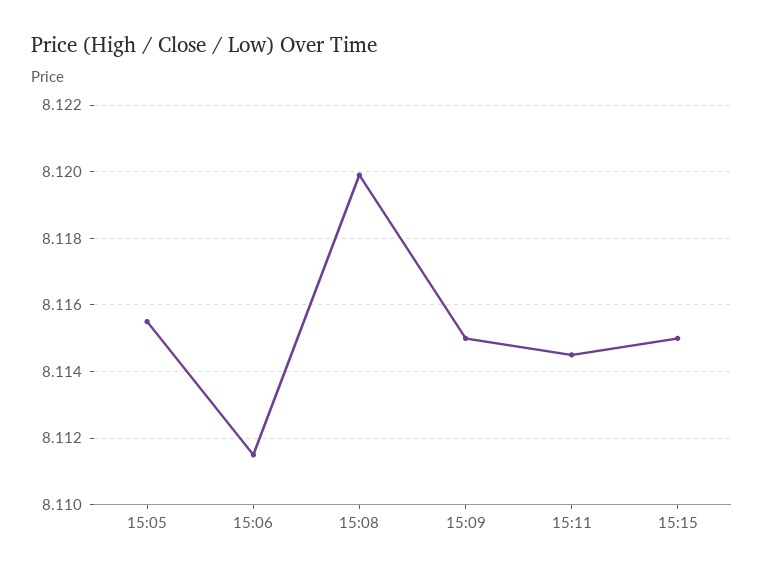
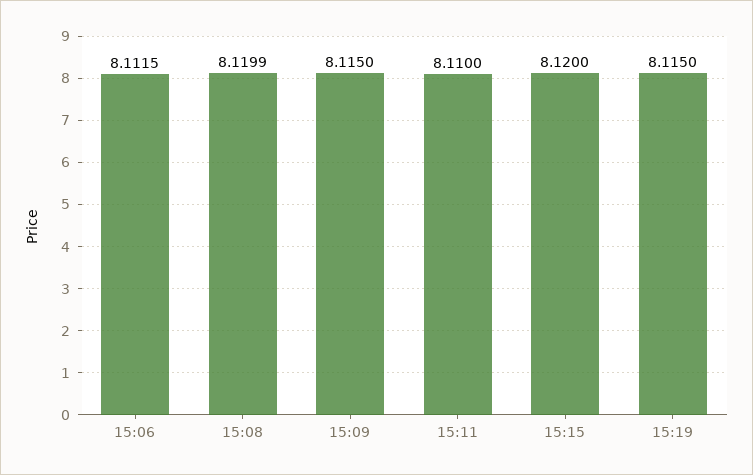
15:05: 8.1155 -> none
15:11: 8.1145 -> 8.11
15:15: 8.115 -> 8.12
15:19: none -> 8.115

